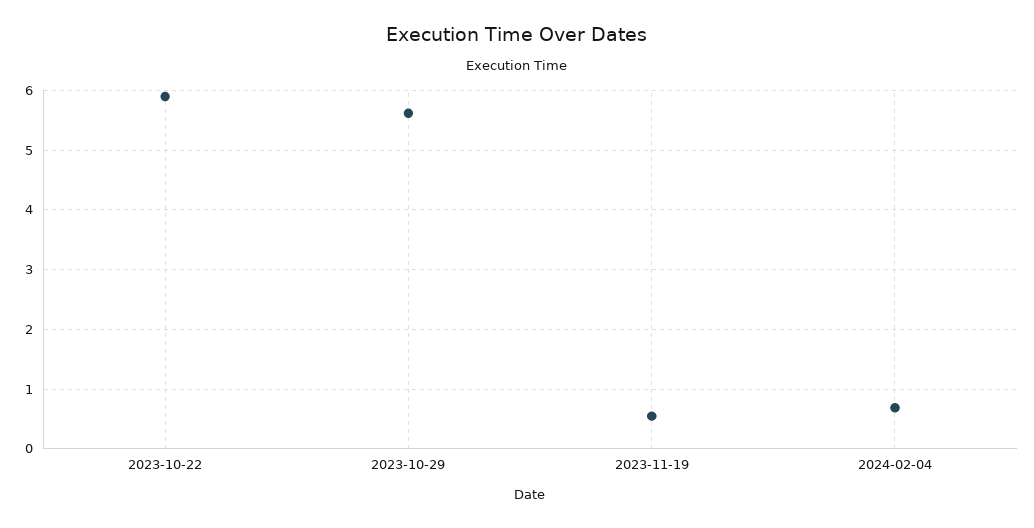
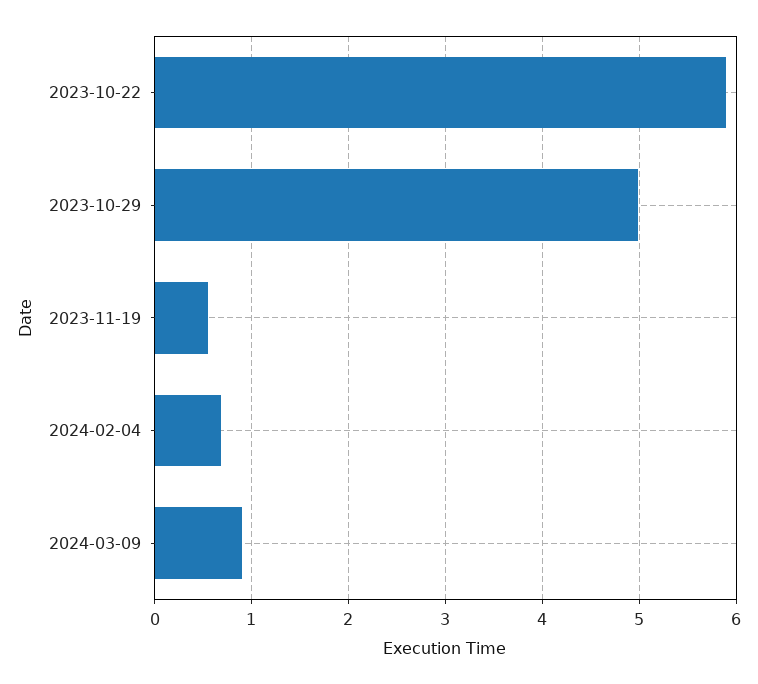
2023-10-29: 5.6 -> 5
2024-03-09: none -> 0.9

